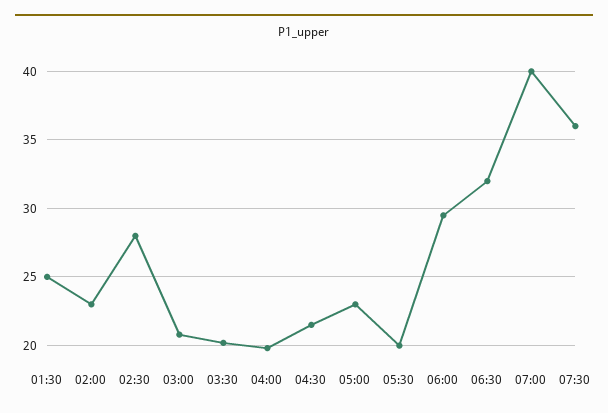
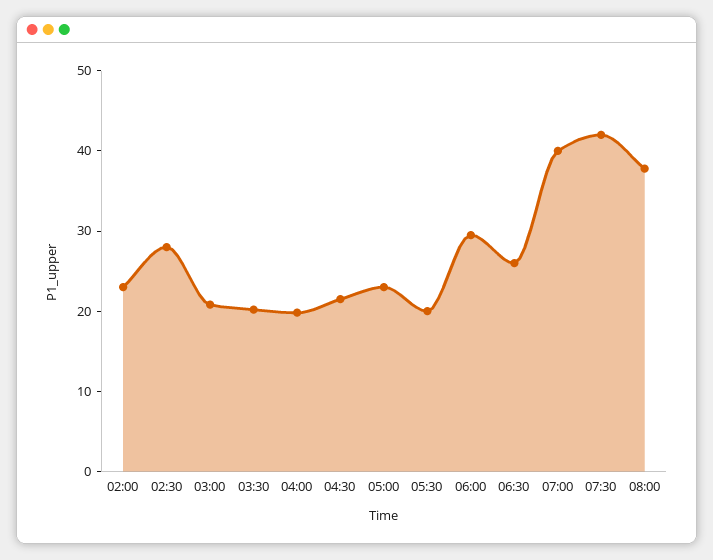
01:30: 25 -> none
06:30: 32 -> 26
07:30: 36 -> 42
08:00: none -> 38

